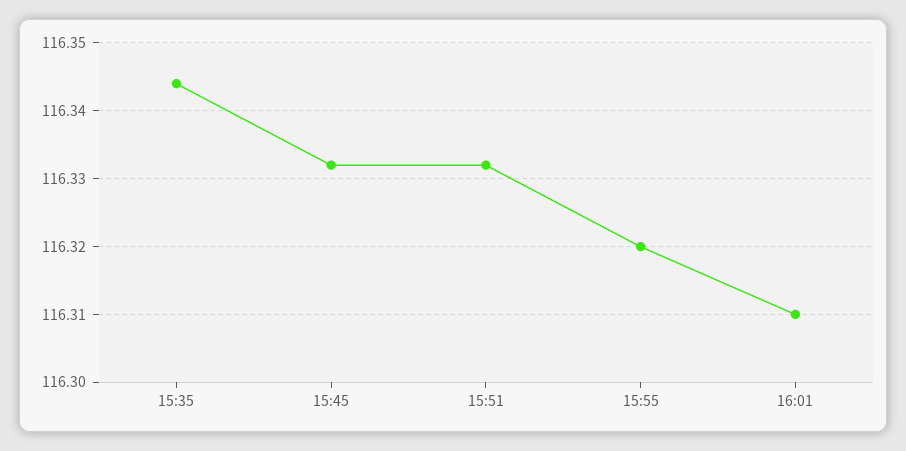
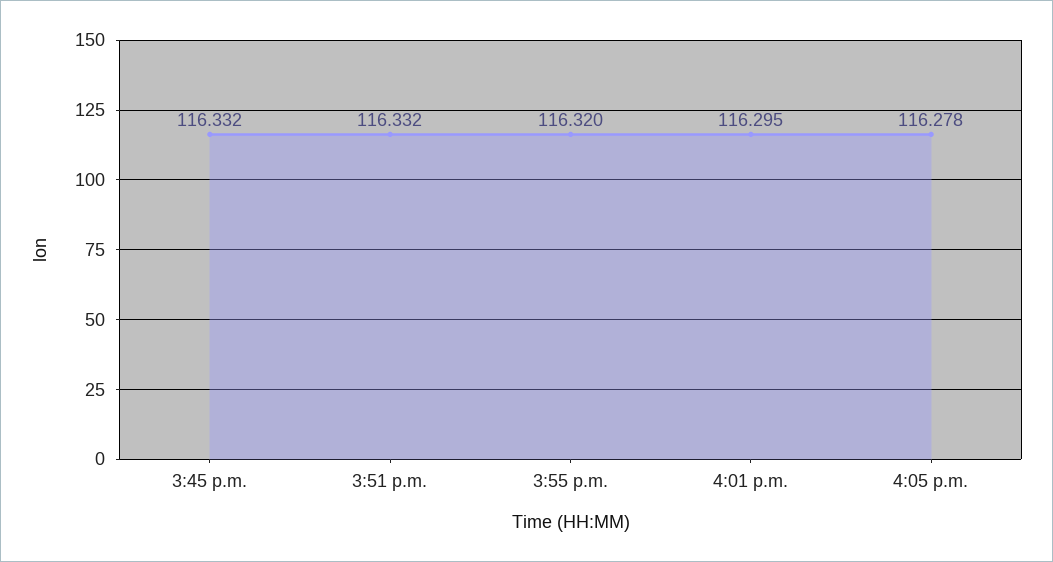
15:35: 116.344 -> none
16:01: 116.31 -> 116.295
4:05 p.m.: none -> 116.278

